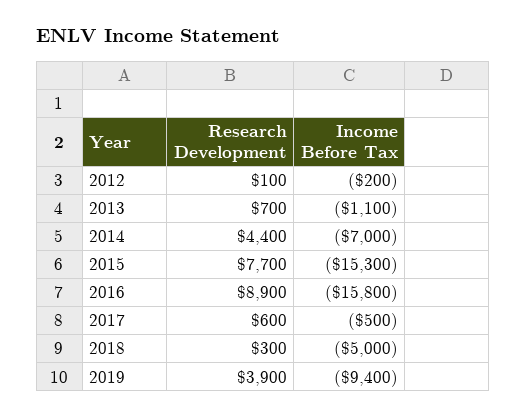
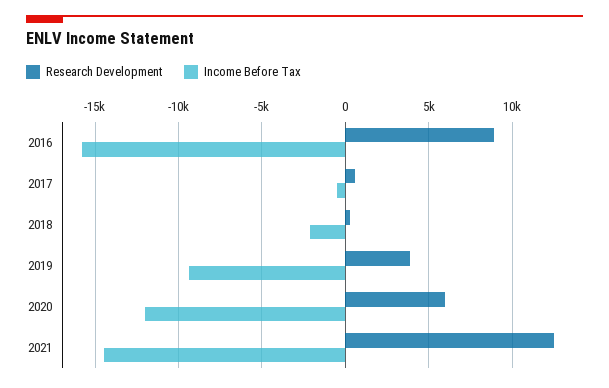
Research Development, 2012: 100 -> none
Income Before Tax, 2012: -200 -> none
Research Development, 2013: 700 -> none
Income Before Tax, 2013: -1100 -> none
Research Development, 2014: 4400 -> none
Income Before Tax, 2014: -7000 -> none
Research Development, 2015: 7700 -> none
Income Before Tax, 2015: -15300 -> none
Income Before Tax, 2018: -5000 -> -2000
Research Development, 2020: none -> 6000
Income Before Tax, 2020: none -> -12000
Research Development, 2021: none -> 12500
Income Before Tax, 2021: none -> -14500

